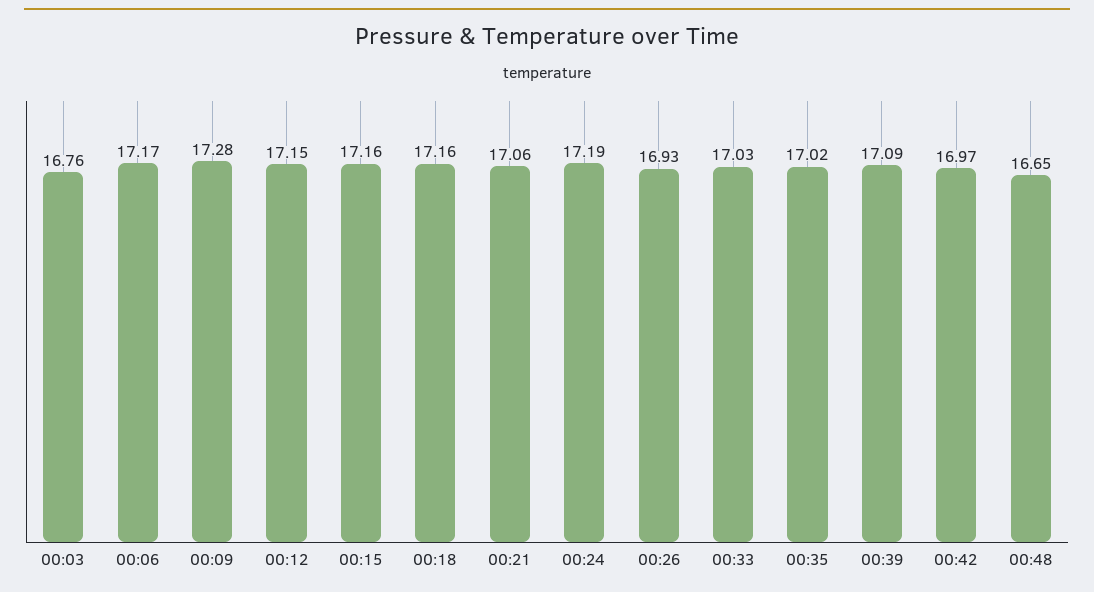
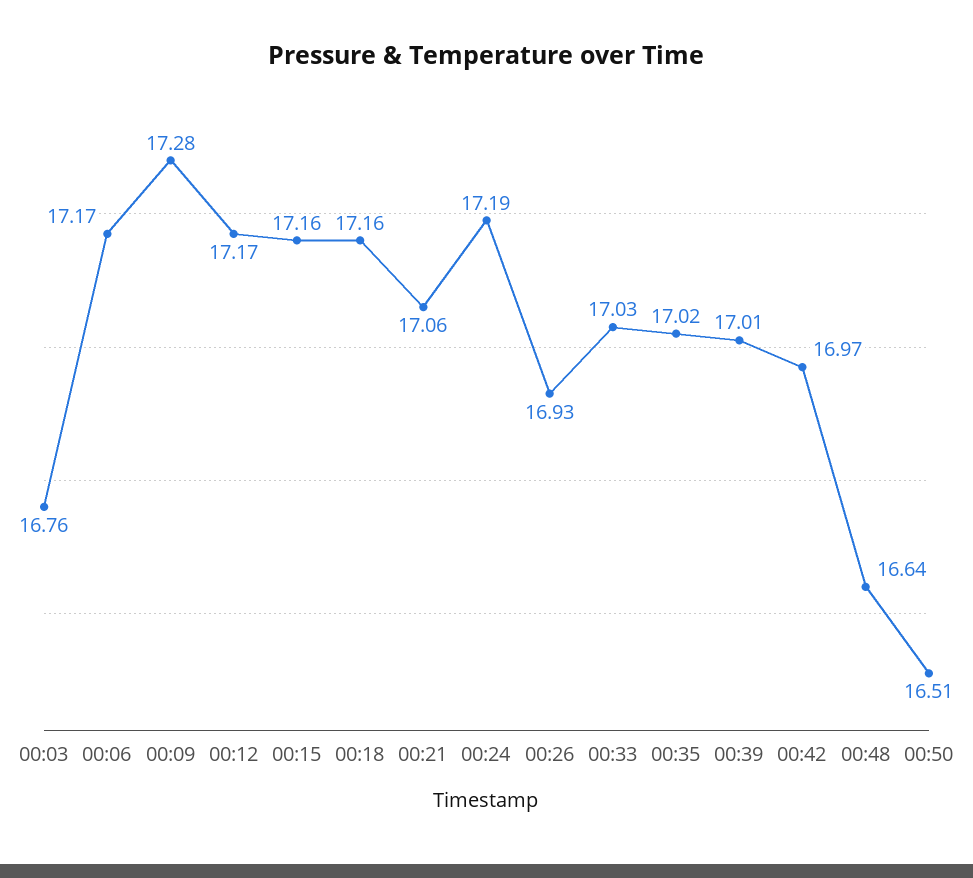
00:12: 17.15 -> 17.17
00:39: 17.09 -> 17.01
00:48: 16.65 -> 16.64
00:50: none -> 16.51

